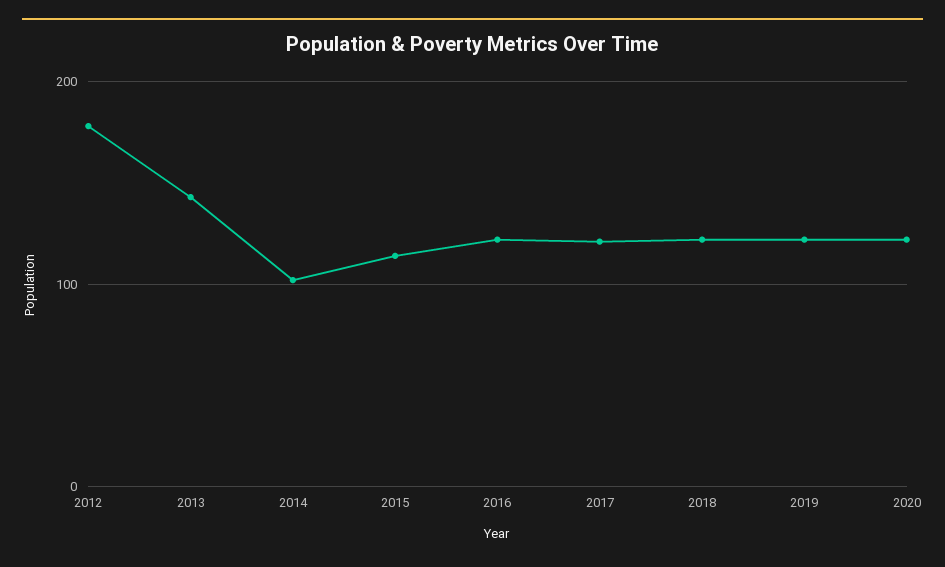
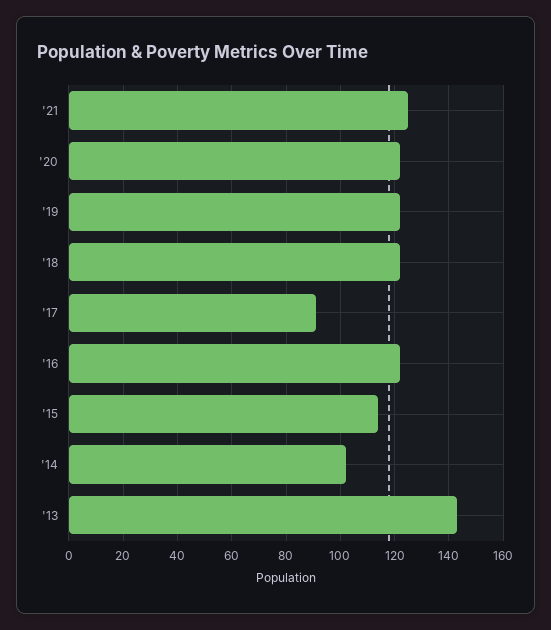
2012: 180 -> none
2017: 120 -> 90
'21: none -> 125

